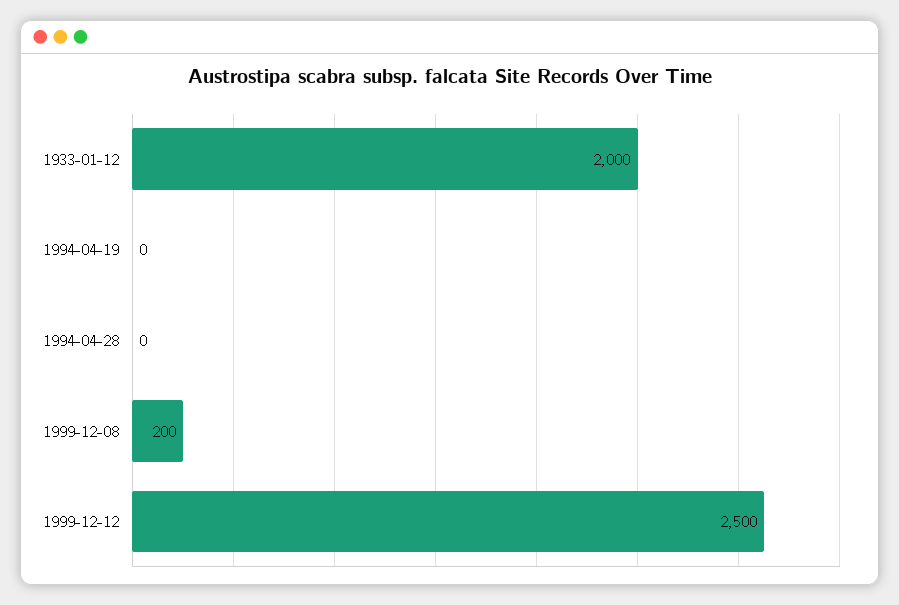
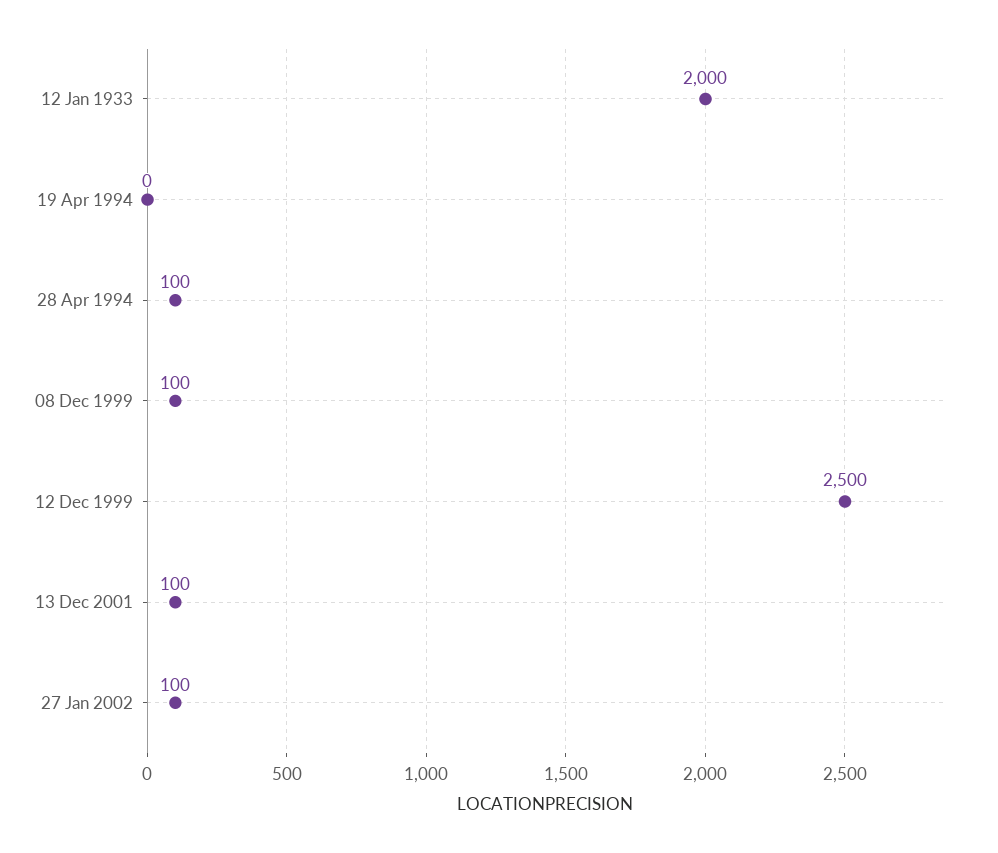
1994-04-28: 0 -> 100
1999-12-08: 200 -> 100
13 Dec 2001: none -> 100
27 Jan 2002: none -> 100

